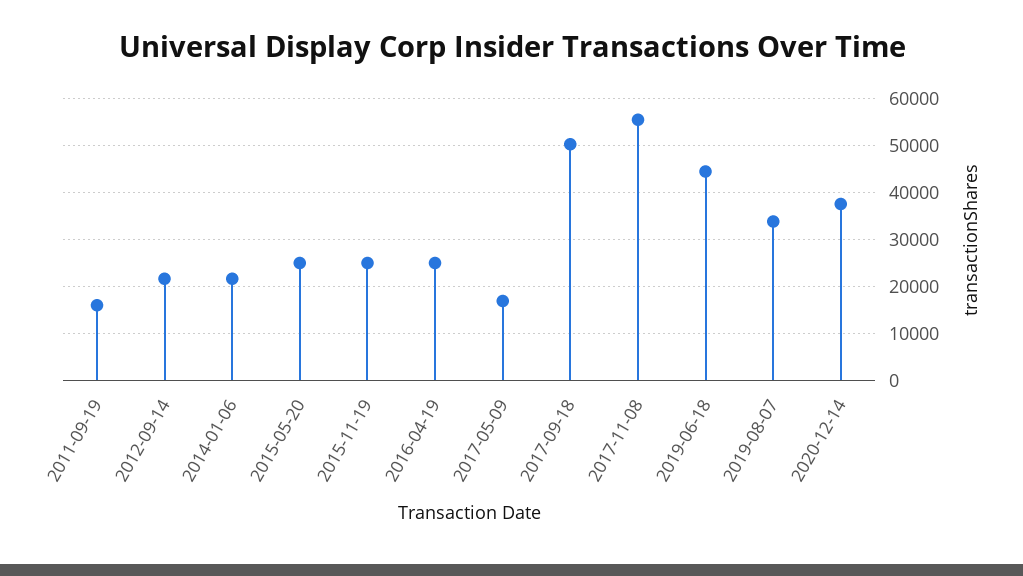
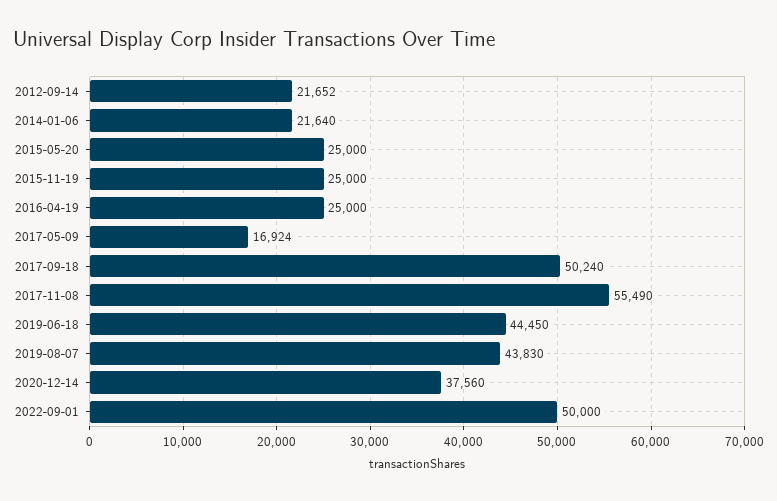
2011-09-19: 16000 -> none
2019-08-07: 34000 -> 43830
2022-09-01: none -> 50000

